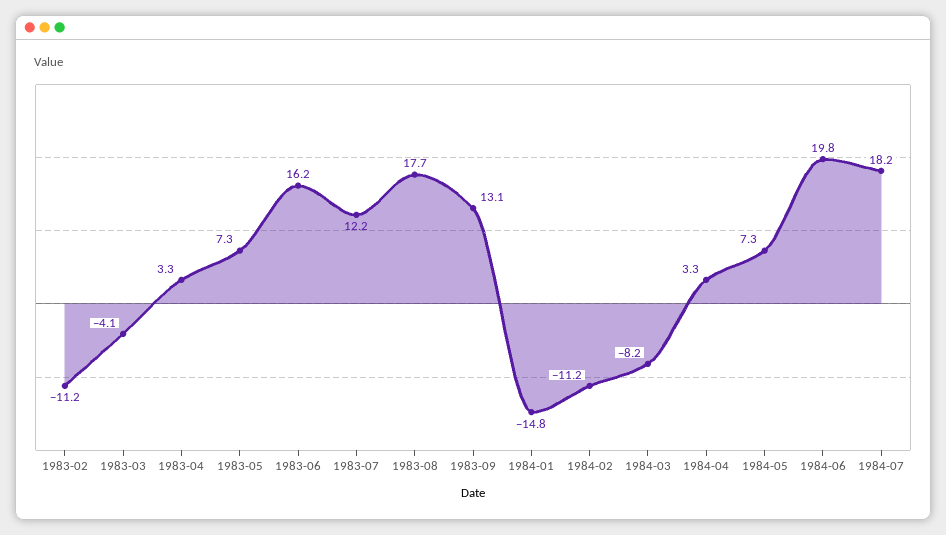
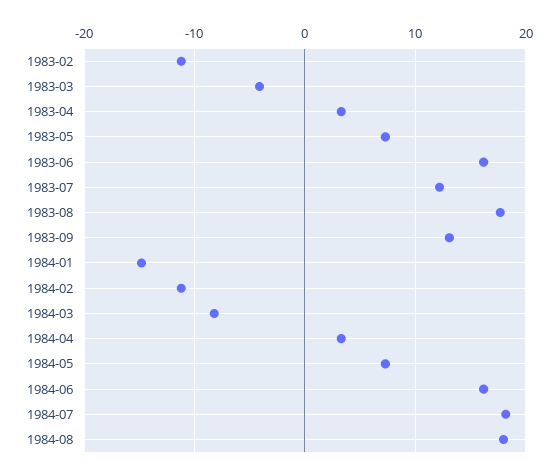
1984-06: 19.8 -> 16
1984-08: none -> 18

